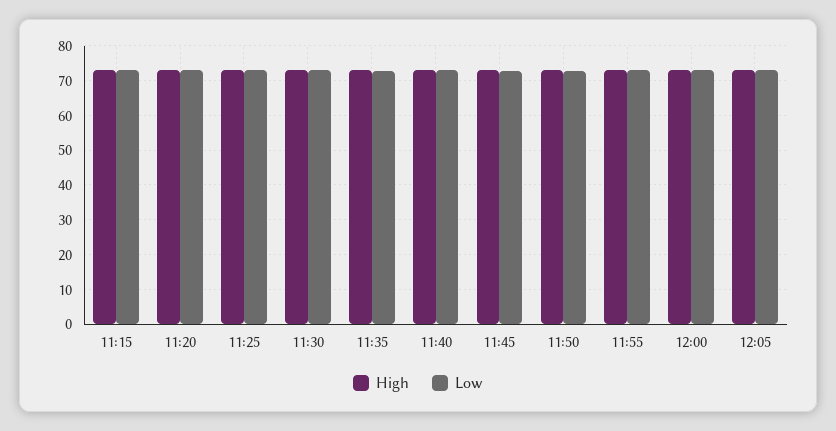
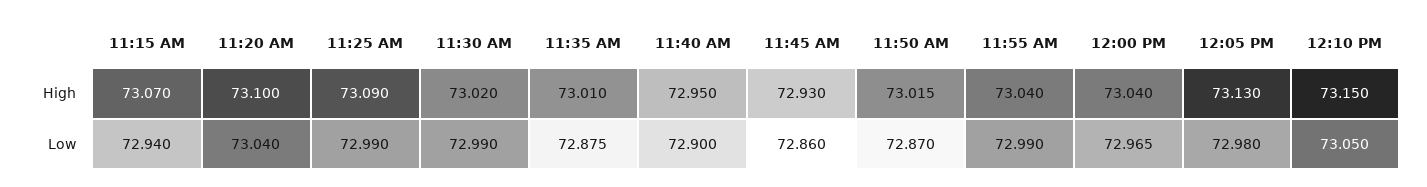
High, 12:10 PM: none -> 73.15
Low, 12:10 PM: none -> 73.05

